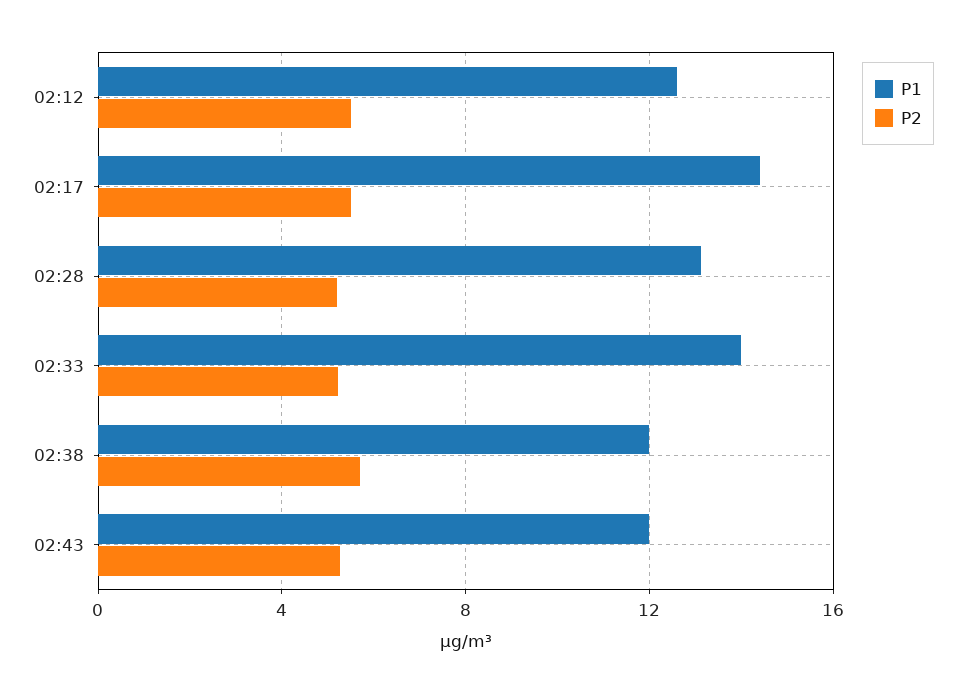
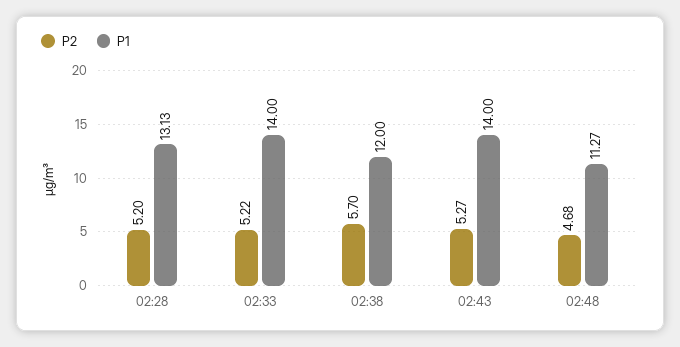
P1, 02:12: 12.5 -> none
P2, 02:12: 5.5 -> none
P1, 02:17: 14.5 -> none
P2, 02:17: 5.5 -> none
P1, 02:43: 12 -> 14
P2, 02:48: none -> 4.68
P1, 02:48: none -> 11.27

